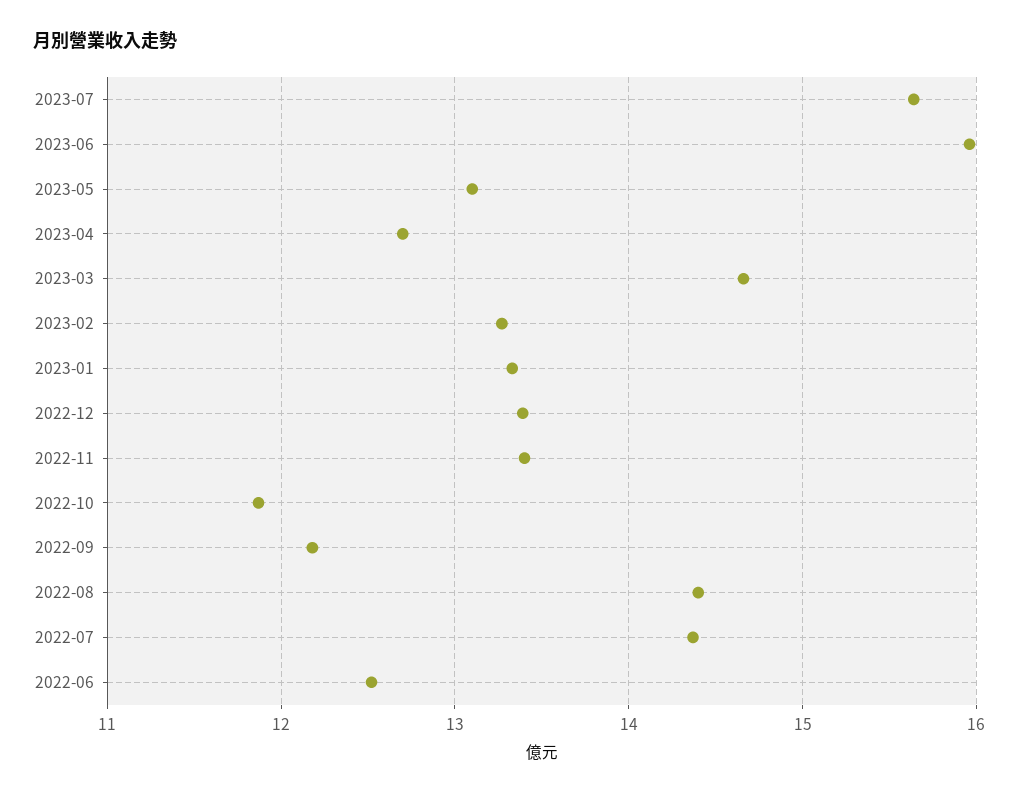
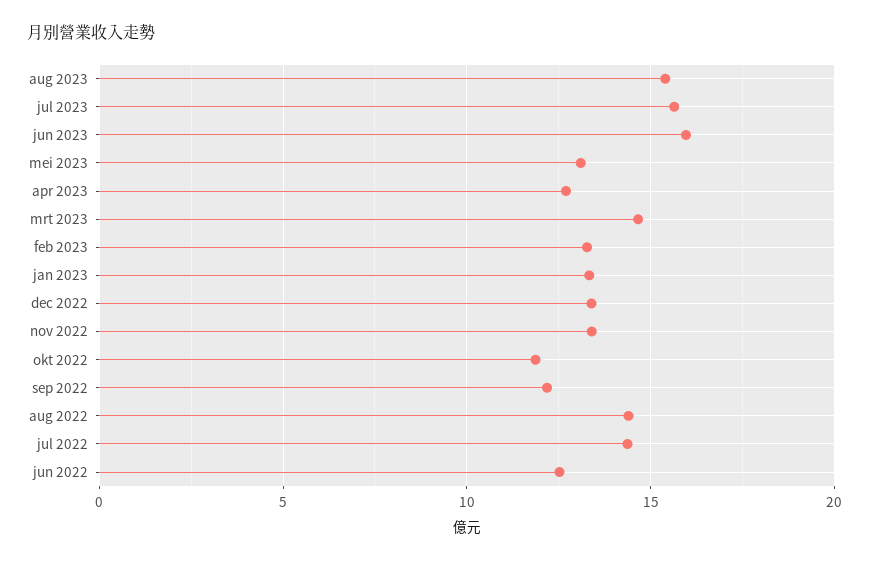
aug 2023: none -> 15.5

